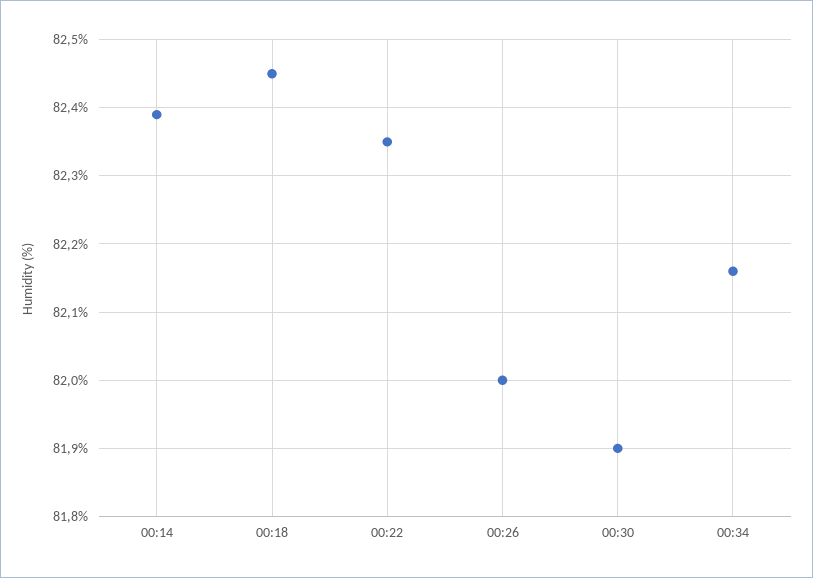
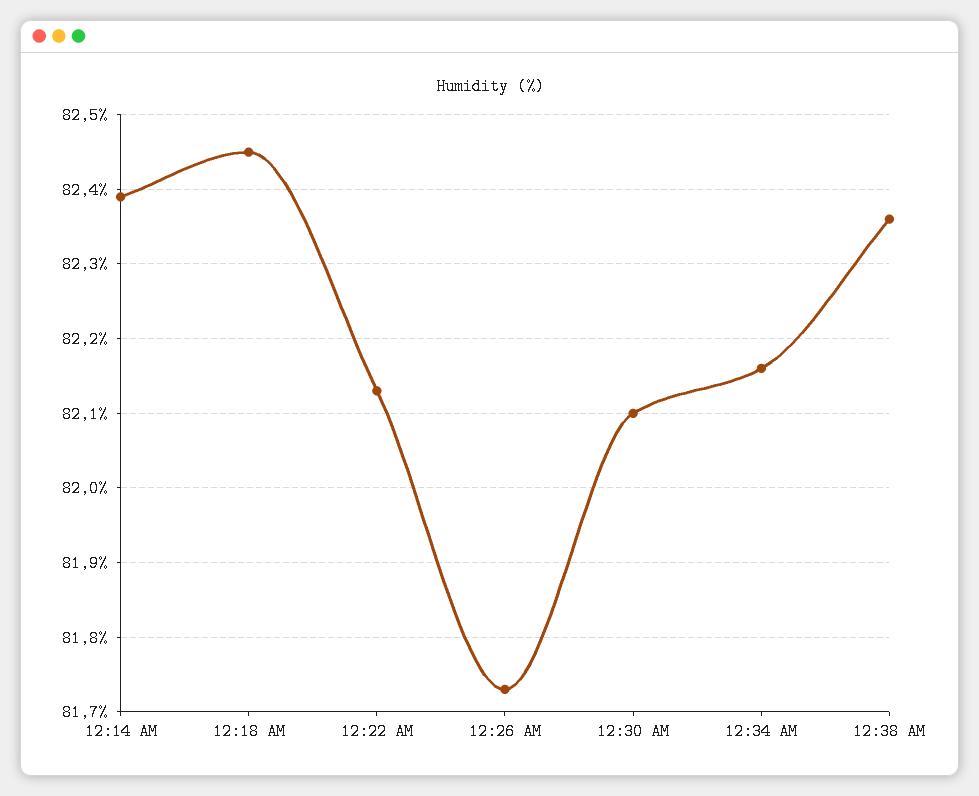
00:22: 82.35 -> 82.13
00:26: 82 -> 81.73
00:30: 81.9 -> 82.1
12:38 AM: none -> 82.36

